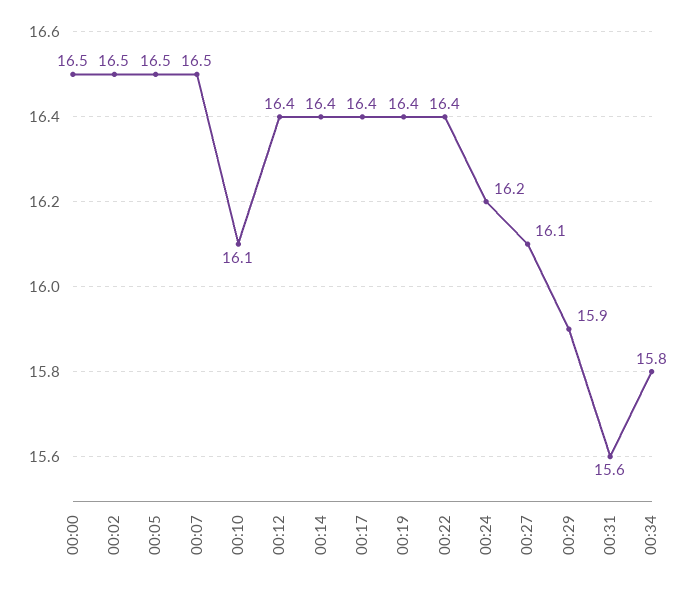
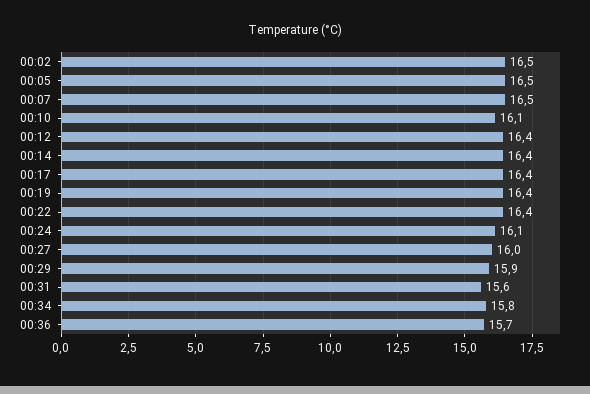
00:00: 16.5 -> none
00:24: 16.2 -> 16.1
00:27: 16.1 -> 16
00:36: none -> 15.7

